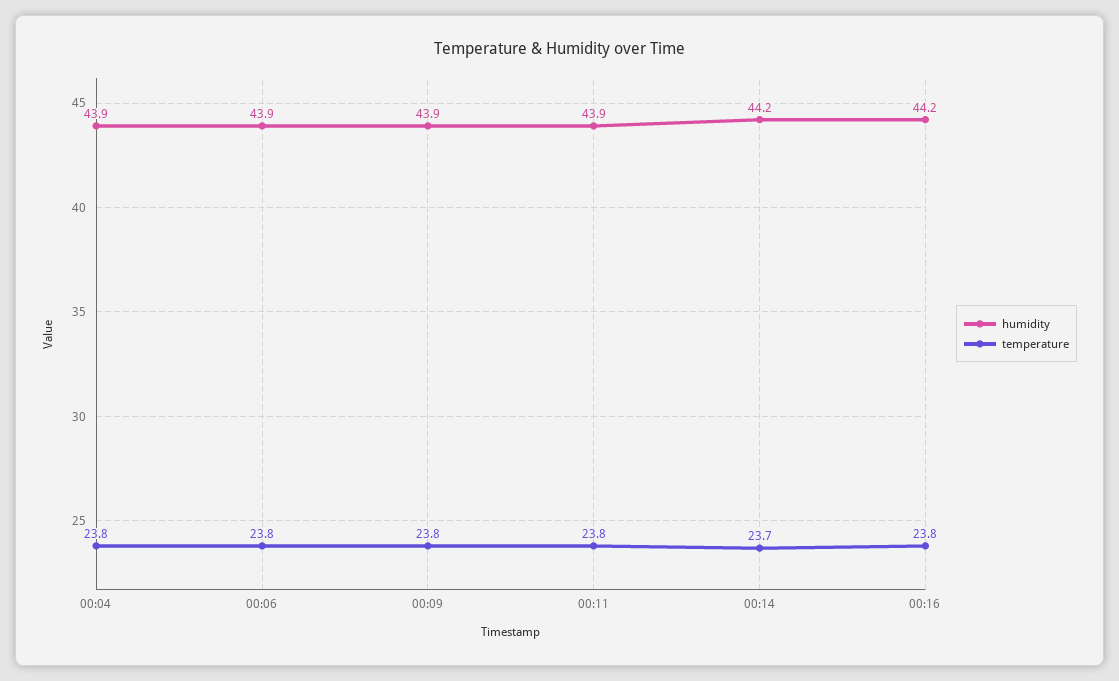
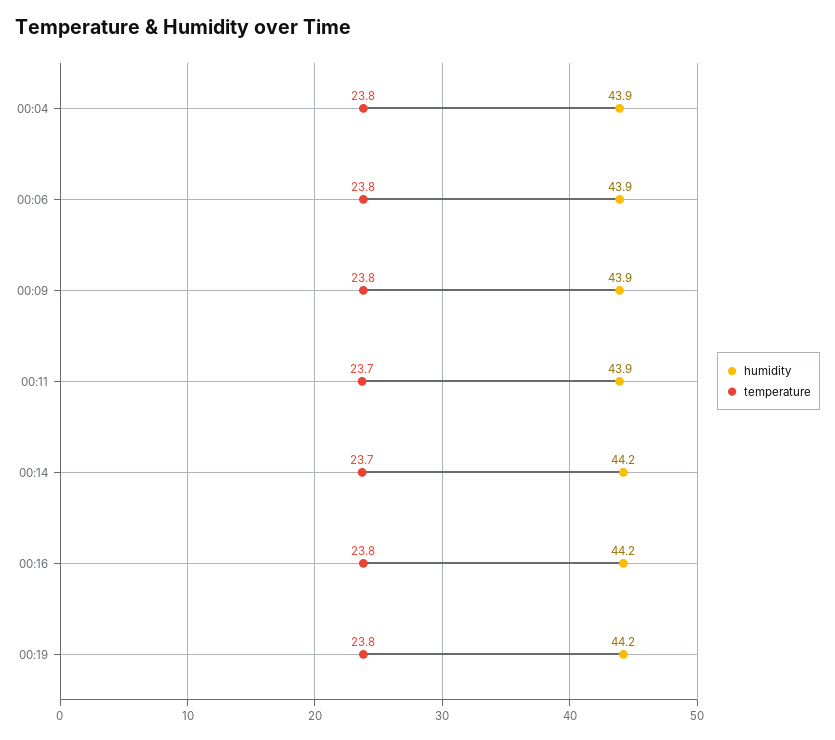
temperature, 00:11: 23.8 -> 23.7
humidity, 00:19: none -> 44.2
temperature, 00:19: none -> 23.8

